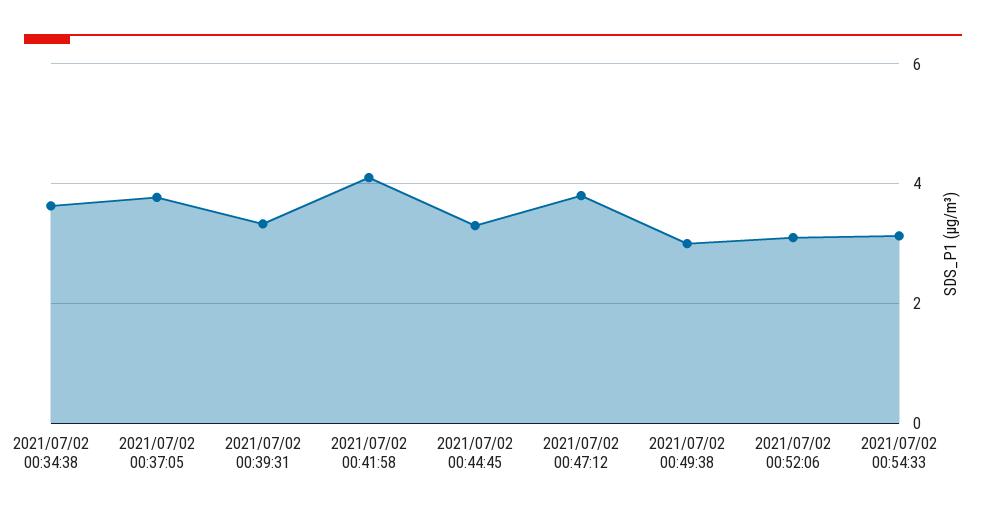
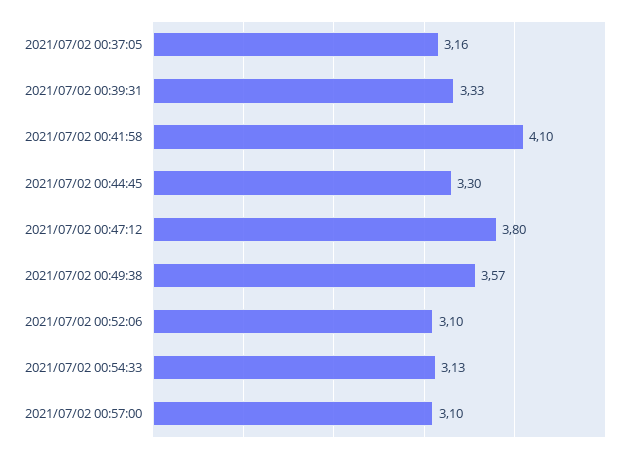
2021/07/02 00:34:38: 3.6 -> none
2021/07/02 00:37:05: 3.8 -> 3.16
2021/07/02 00:49:38: 3 -> 3.57
2021/07/02 00:57:00: none -> 3.1

